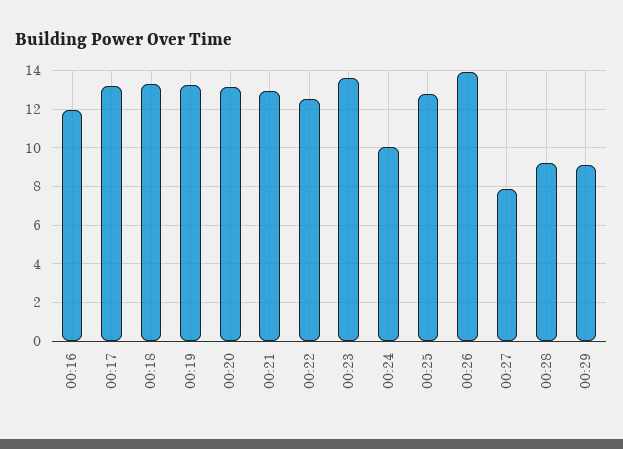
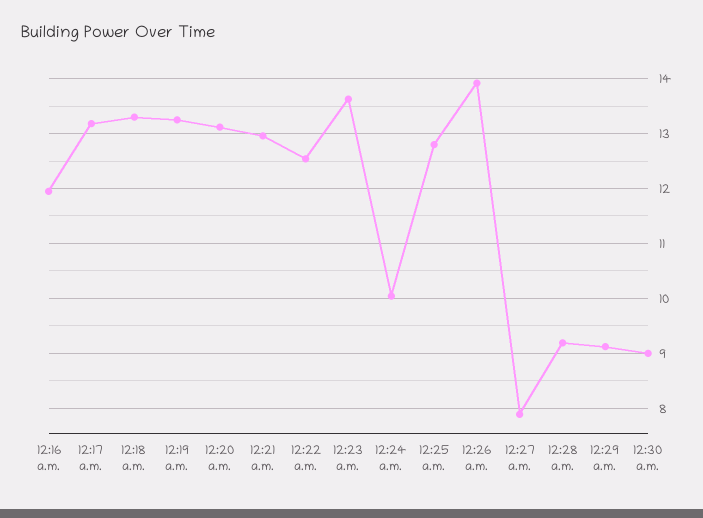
12:30 a.m.: none -> 9

